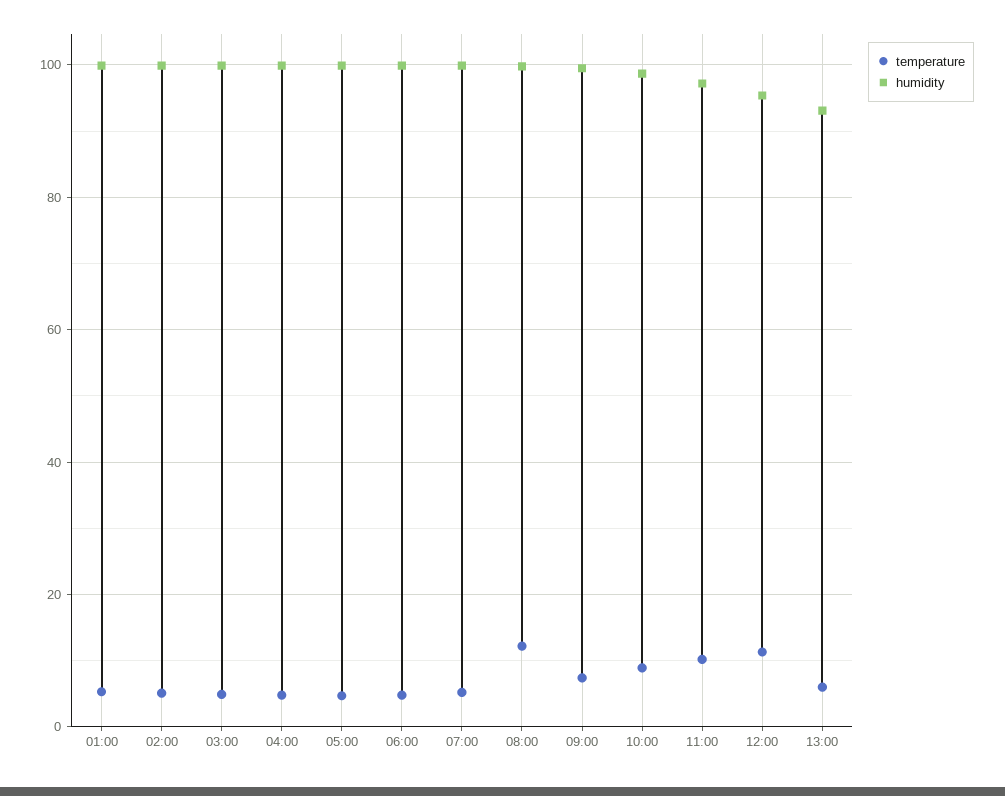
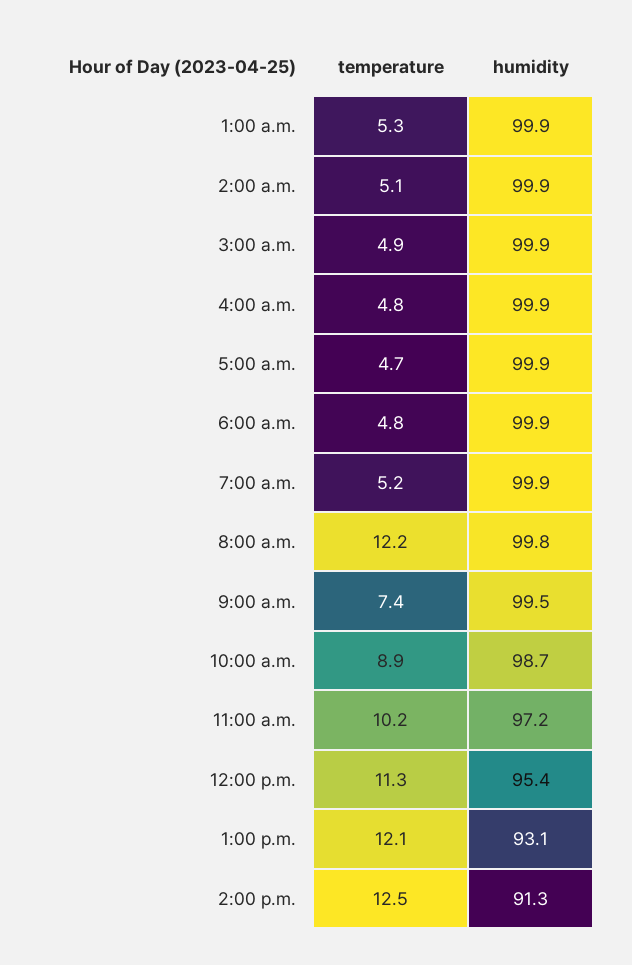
temperature, 13:00: 6 -> 12.1
temperature, 2:00 p.m.: none -> 12.5
humidity, 2:00 p.m.: none -> 91.3

